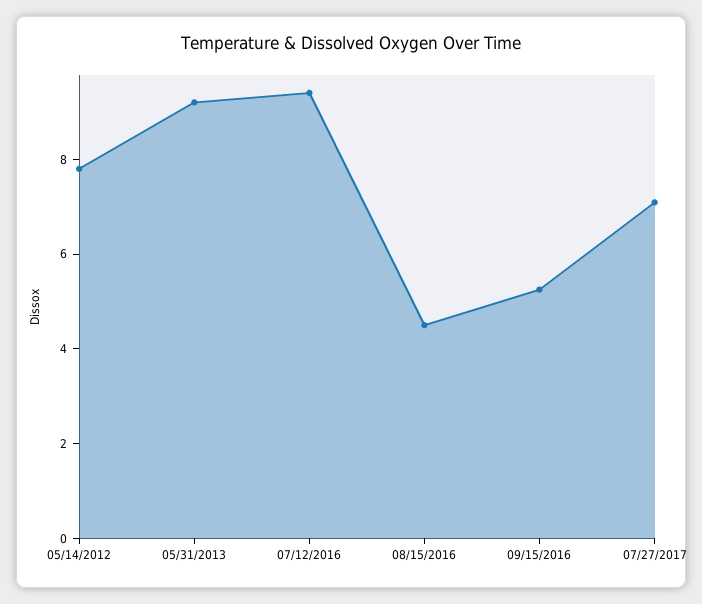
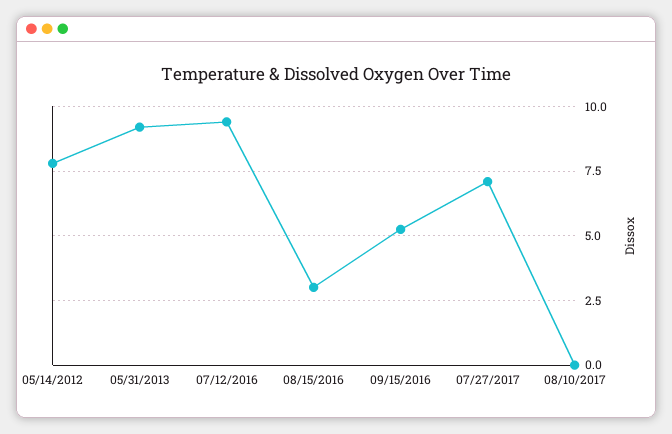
08/15/2016: 4.5 -> 3
08/10/2017: none -> 0

